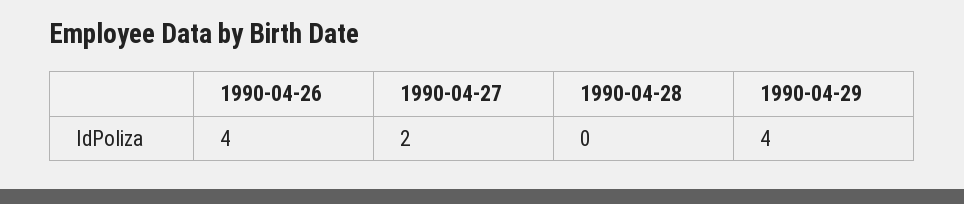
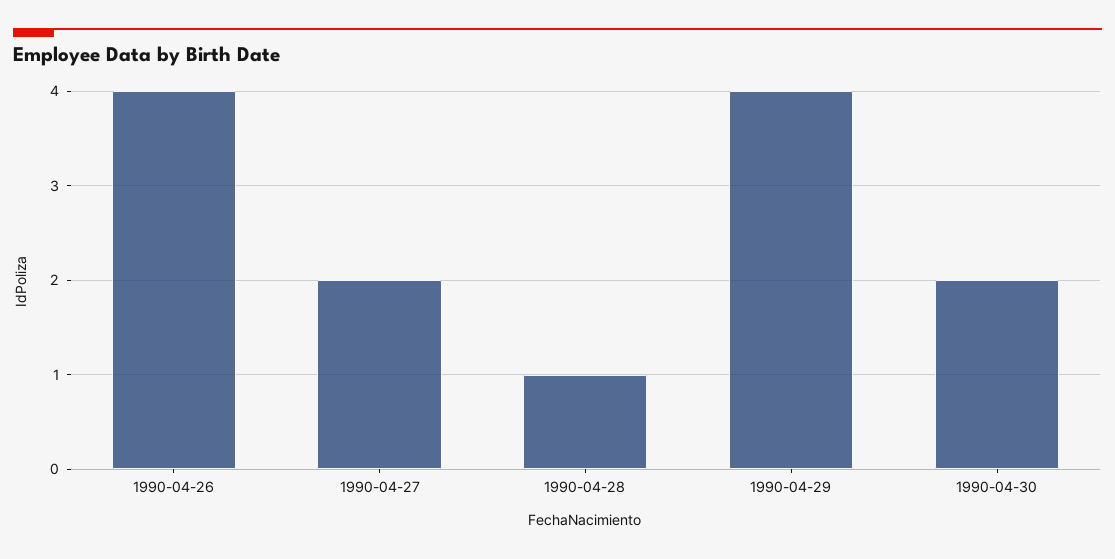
1990-04-28: 0 -> 1
1990-04-30: none -> 2

